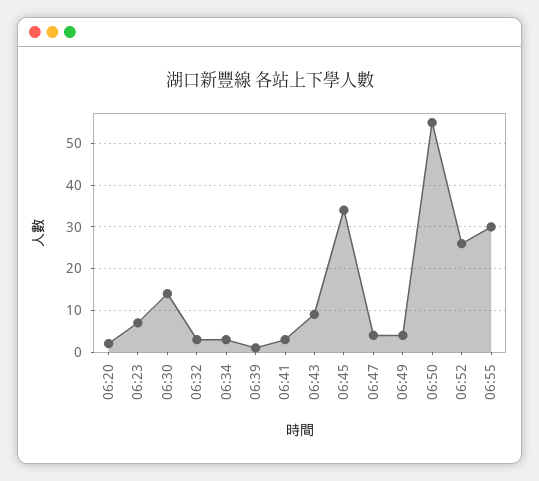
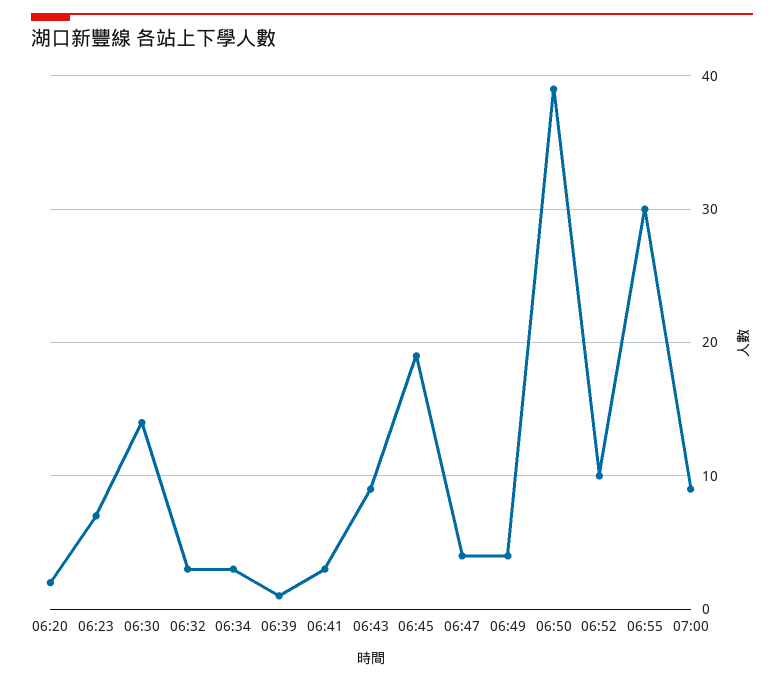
06:45: 35 -> 19
06:50: 55 -> 39
06:52: 25 -> 10
07:00: none -> 9

